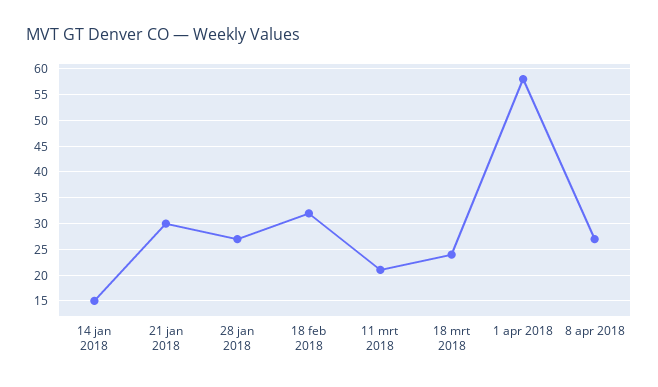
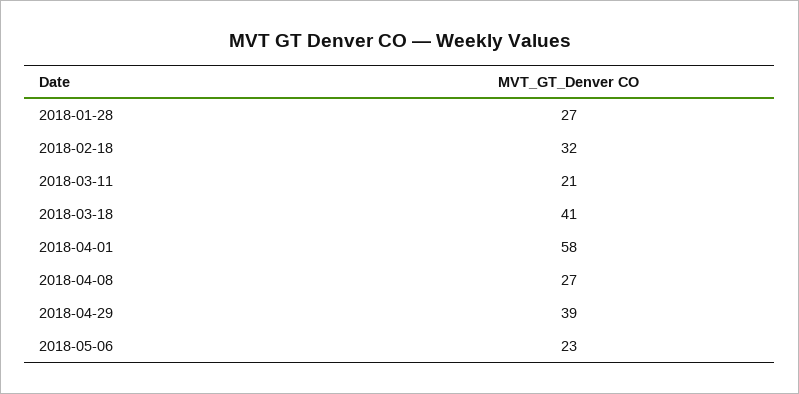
14 jan 2018: 15 -> none
21 jan 2018: 30 -> none
18 mrt 2018: 25 -> 41
2018-04-29: none -> 39
2018-05-06: none -> 23

